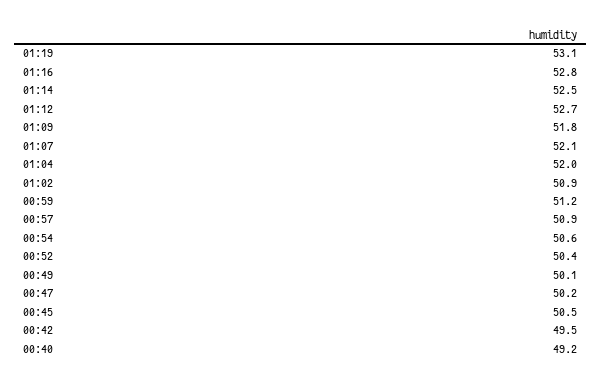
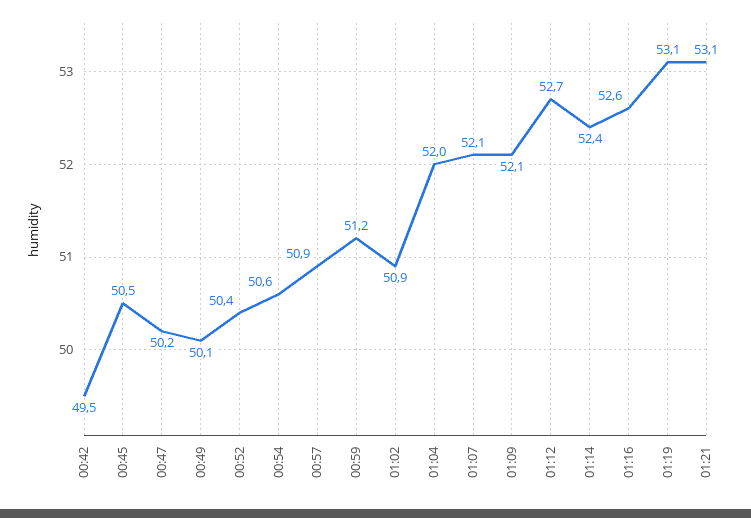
01:16: 52.8 -> 52.6
01:14: 52.5 -> 52.4
01:09: 51.8 -> 52.1
00:40: 49.2 -> none
01:21: none -> 53.1

